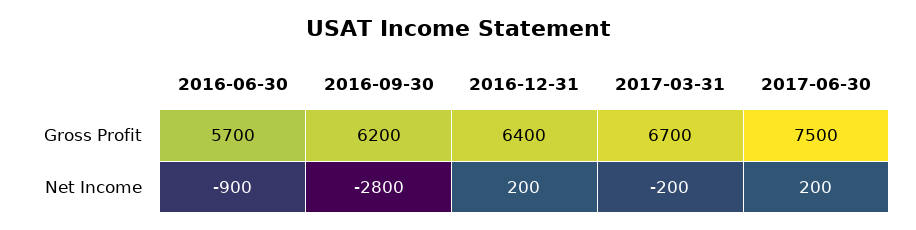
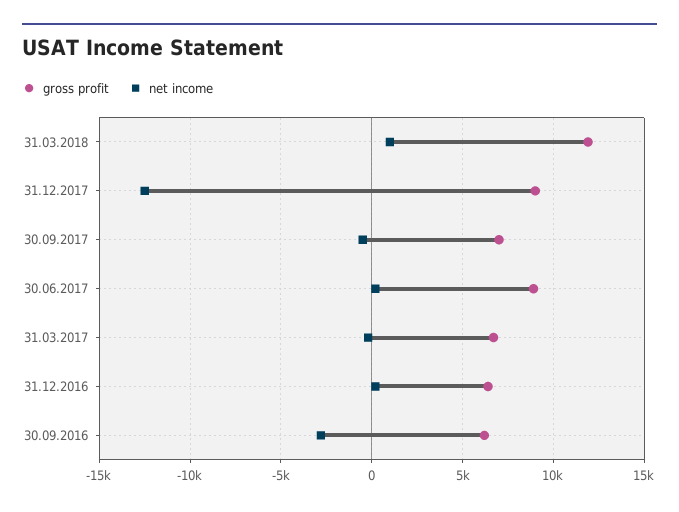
Gross Profit, 2016-06-30: 5700 -> none
Gross Profit, 2017-06-30: 7500 -> 9000
Net Income, 2016-06-30: -900 -> none
Gross Profit, 31.03.2018: none -> 12000
Net Income, 31.03.2018: none -> 1000
Gross Profit, 31.12.2017: none -> 9000
Net Income, 31.12.2017: none -> -12500
Gross Profit, 30.09.2017: none -> 7000
Net Income, 30.09.2017: none -> -500

